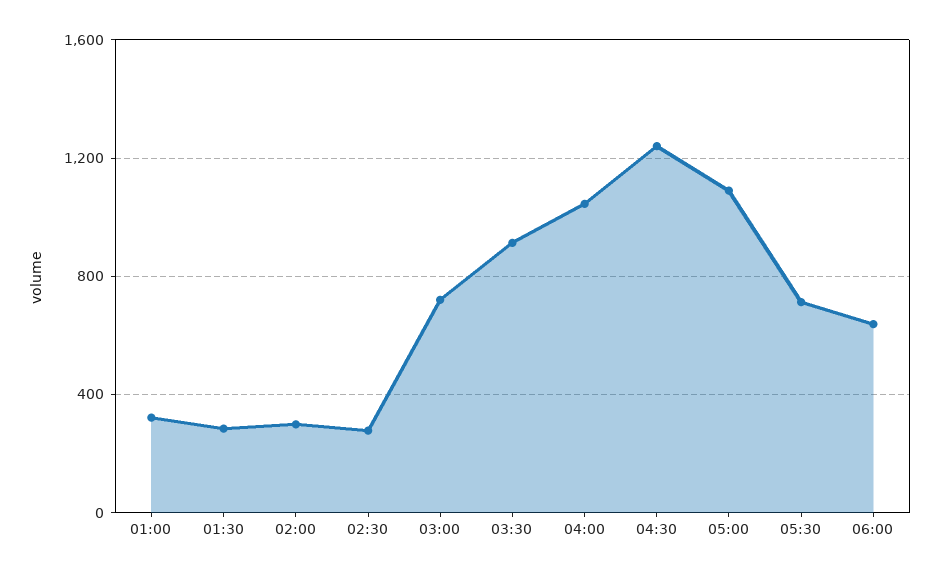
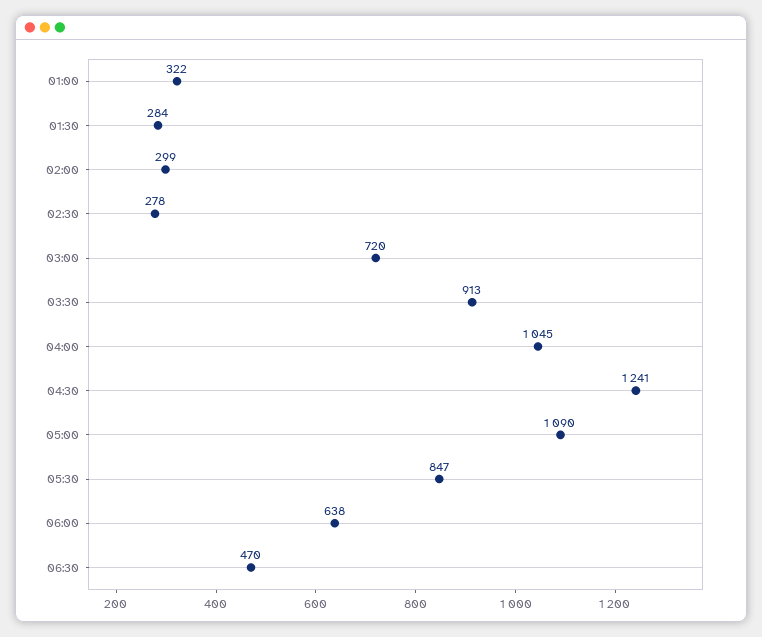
05:30: 700 -> 847
06:30: none -> 470

